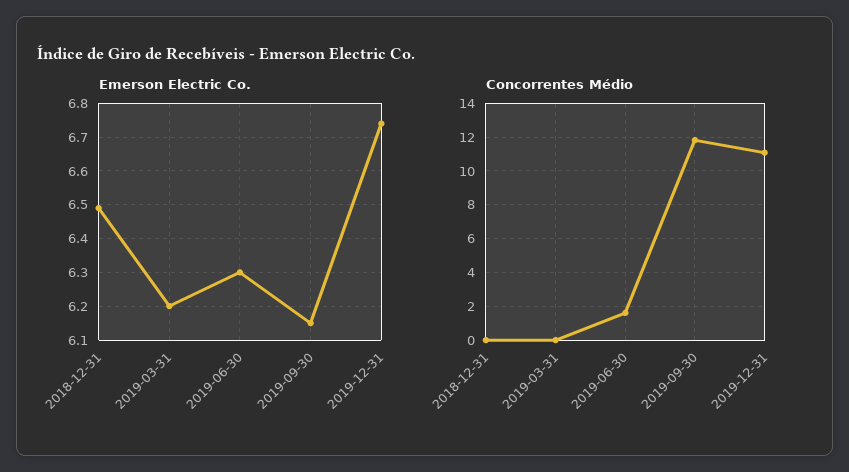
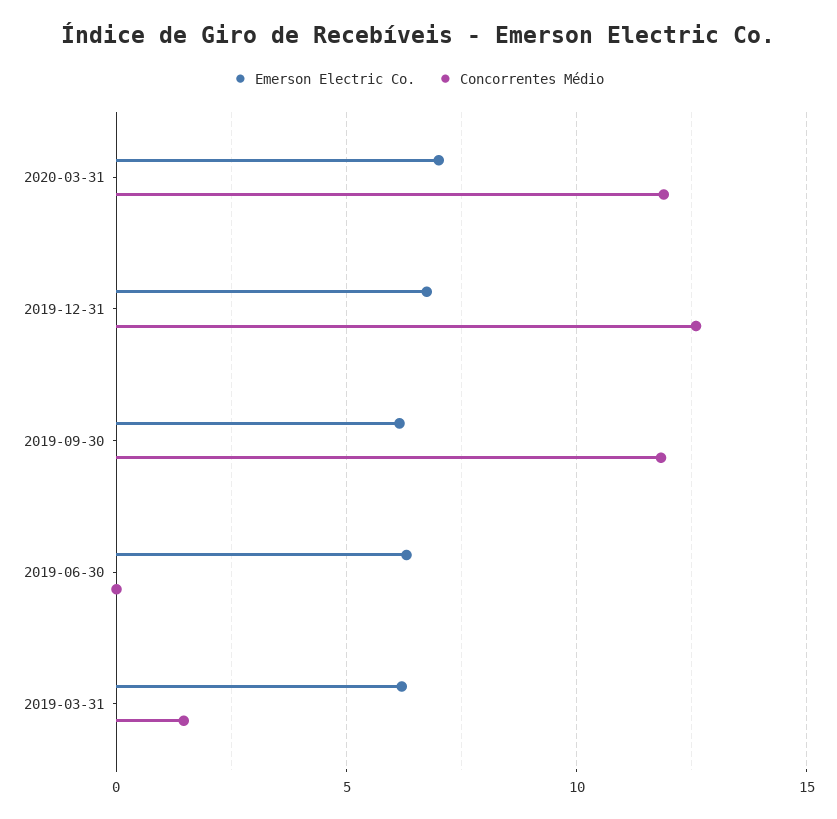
Emerson Electric Co., 2018-12-31: 6.5 -> none
Concorrentes Médio, 2018-12-31: 0 -> none
Concorrentes Médio, 2019-03-31: 0 -> 1.5
Concorrentes Médio, 2019-06-30: 1.5 -> 0
Concorrentes Médio, 2019-12-31: 11 -> 12.5
Emerson Electric Co., 2020-03-31: none -> 7
Concorrentes Médio, 2020-03-31: none -> 12

